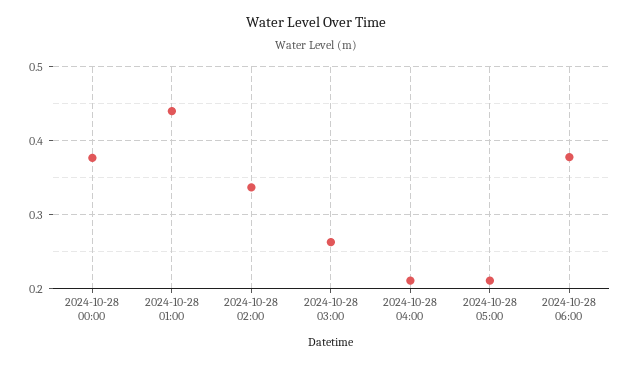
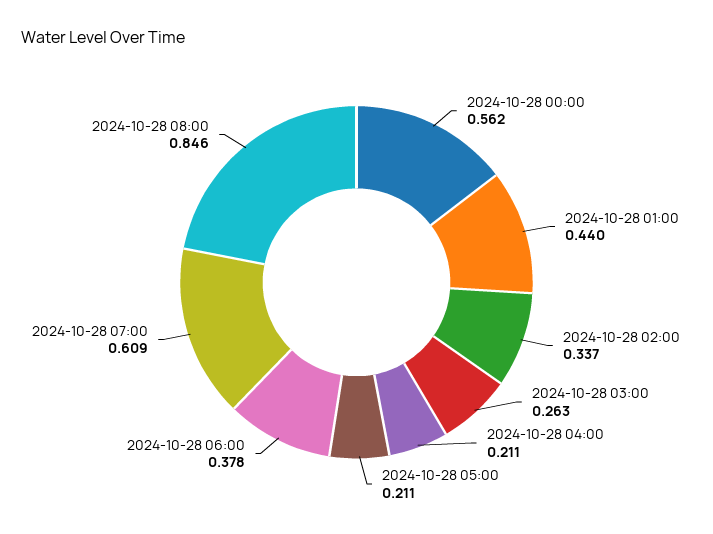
2024-10-28 00:00: 0.38 -> 0.562
2024-10-28 07:00: none -> 0.609
2024-10-28 08:00: none -> 0.846

